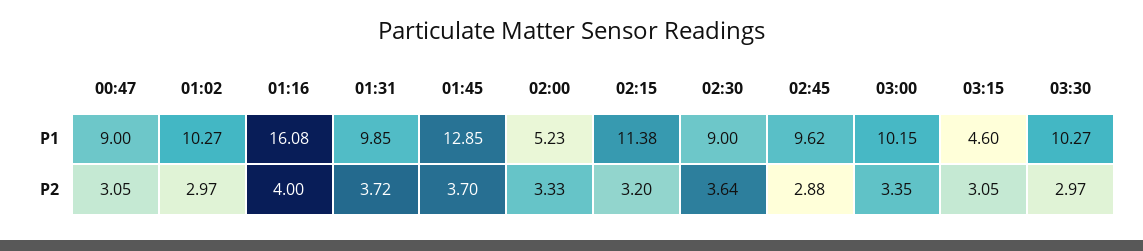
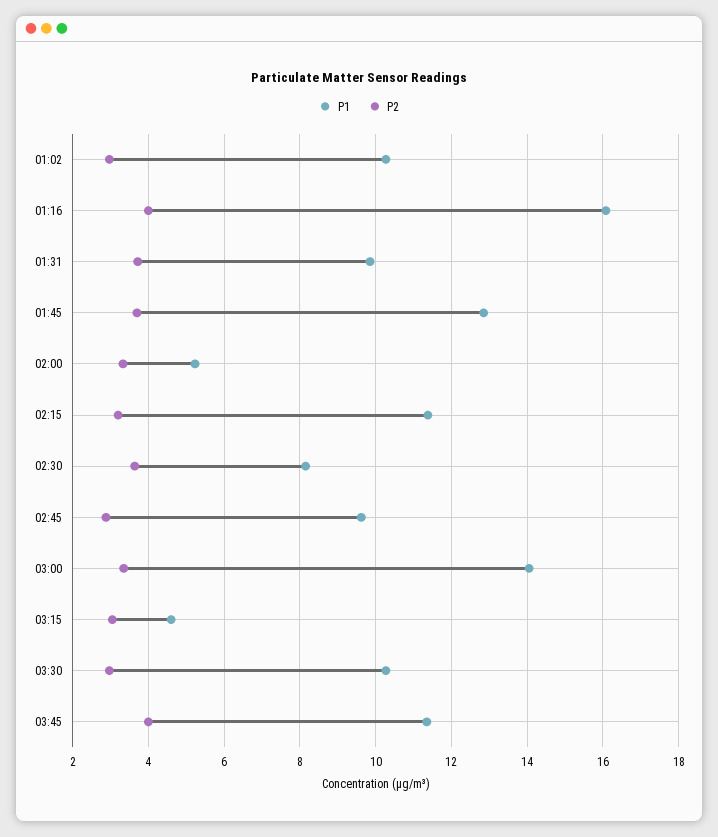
P1, 00:47: 9 -> none
P1, 02:30: 9 -> 8.2
P1, 03:00: 10.15 -> 14
P2, 00:47: 3.05 -> none
P1, 03:45: none -> 11.4
P2, 03:45: none -> 4

